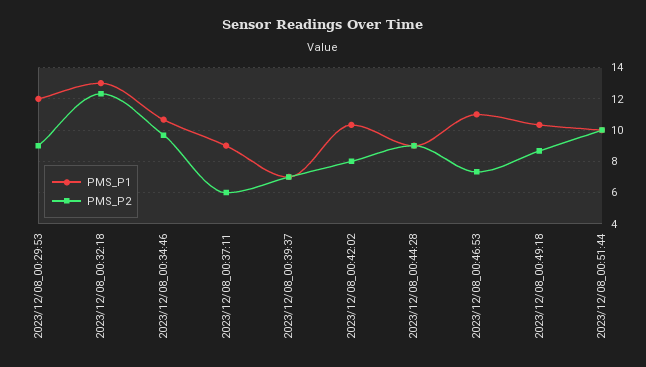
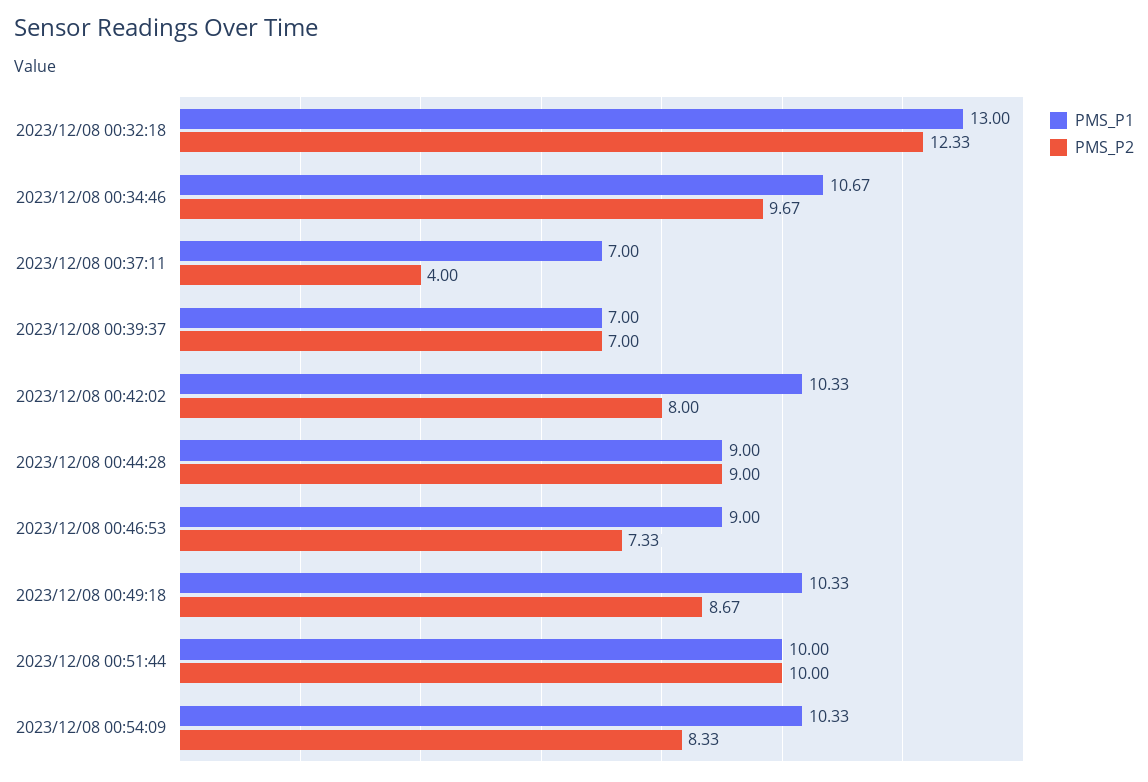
PMS_P1, 2023/12/08_00:29:53: 12 -> none
PMS_P2, 2023/12/08_00:29:53: 9 -> none
PMS_P1, 2023/12/08_00:37:11: 9 -> 7
PMS_P2, 2023/12/08_00:37:11: 6 -> 4
PMS_P1, 2023/12/08_00:46:53: 11 -> 9
PMS_P1, 2023/12/08 00:54:09: none -> 10.33
PMS_P2, 2023/12/08 00:54:09: none -> 8.33

